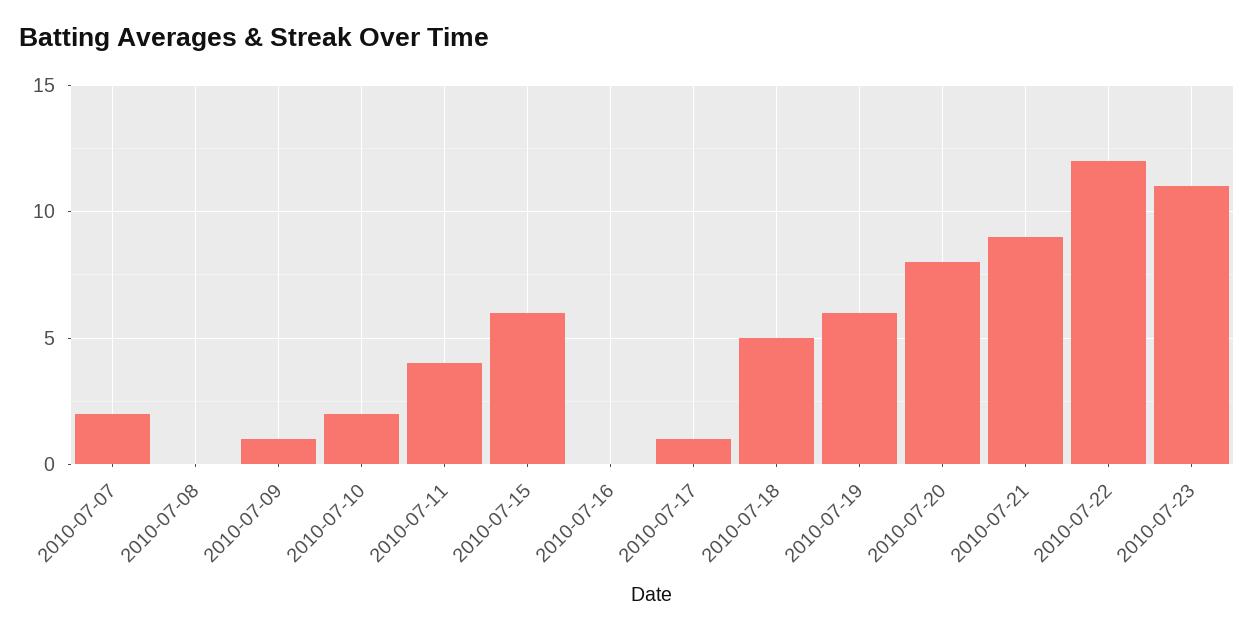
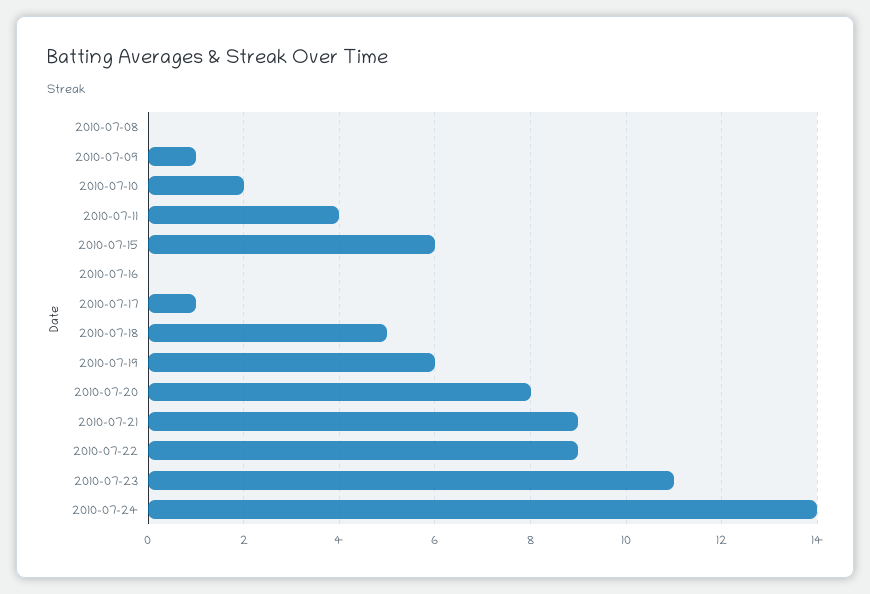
2010-07-07: 2 -> none
2010-07-22: 12 -> 9
2010-07-24: none -> 14

